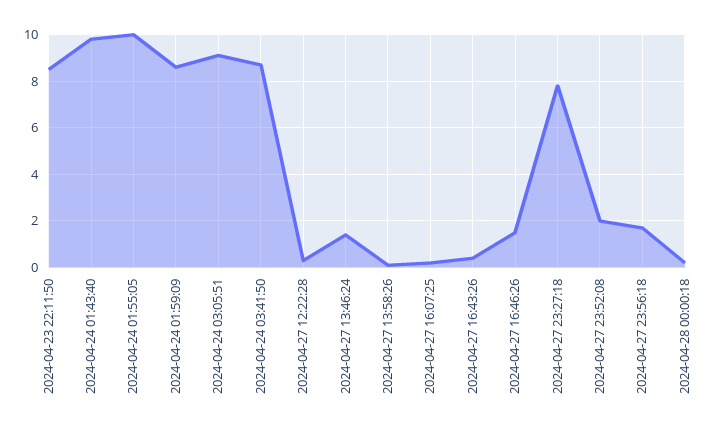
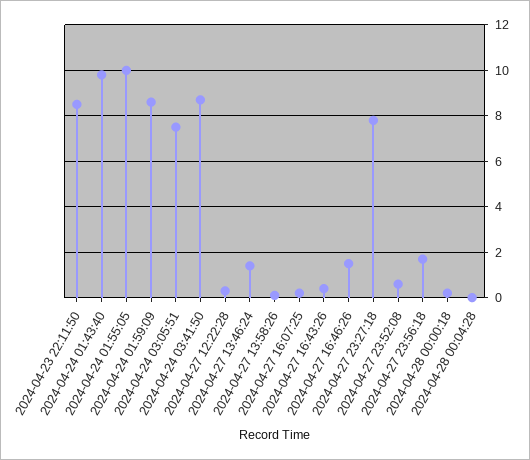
2024-04-24 03:05:51: 9 -> 7.5
2024-04-27 23:52:08: 2 -> 0.5
2024-04-28 00:04:28: none -> 0

